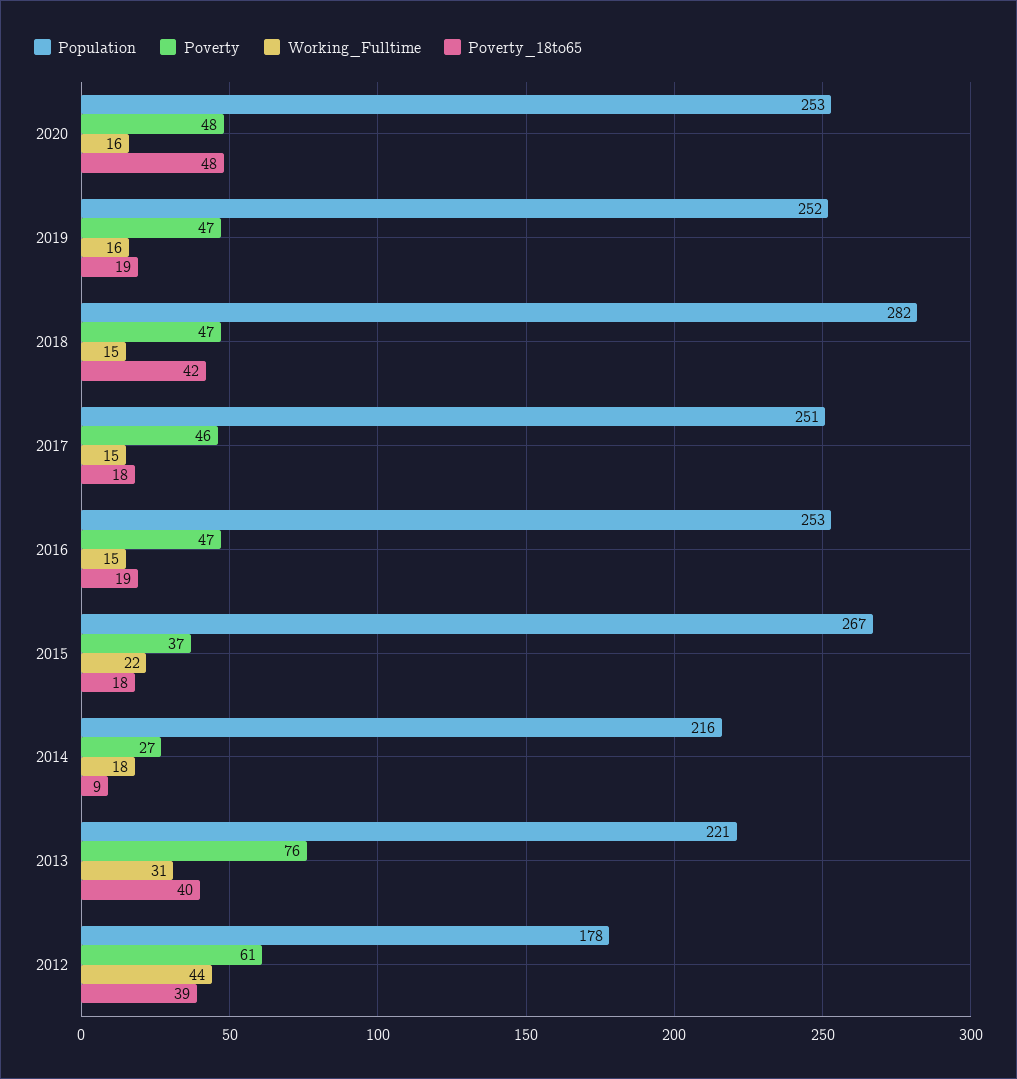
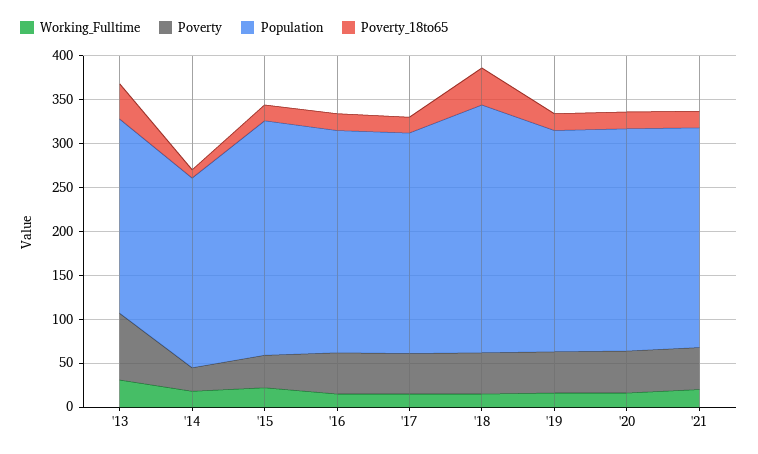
Poverty_18to65, 2020: 48 -> 20
Population, 2012: 178 -> none
Poverty, 2012: 61 -> none
Working_Fulltime, 2012: 44 -> none
Poverty_18to65, 2012: 39 -> none
Working_Fulltime, '21: none -> 20
Poverty, '21: none -> 50
Population, '21: none -> 250
Poverty_18to65, '21: none -> 20

